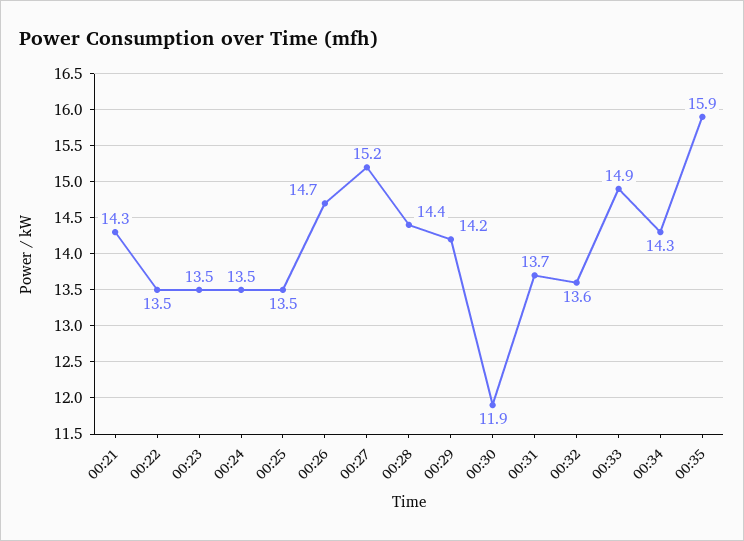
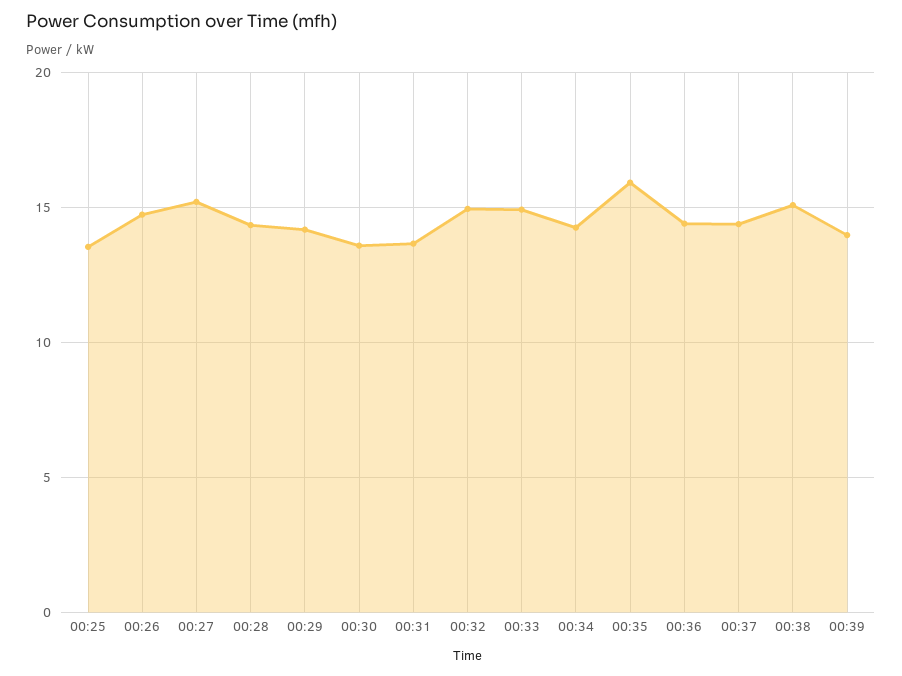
00:21: 14.3 -> none
00:22: 13.5 -> none
00:23: 13.5 -> none
00:24: 13.5 -> none
00:30: 11.9 -> 13.5
00:32: 13.6 -> 15
00:36: none -> 14.5
00:37: none -> 14.5
00:38: none -> 15
00:39: none -> 14

